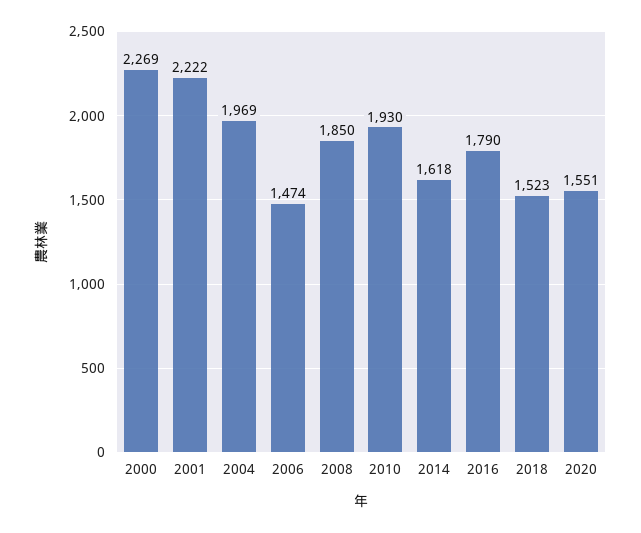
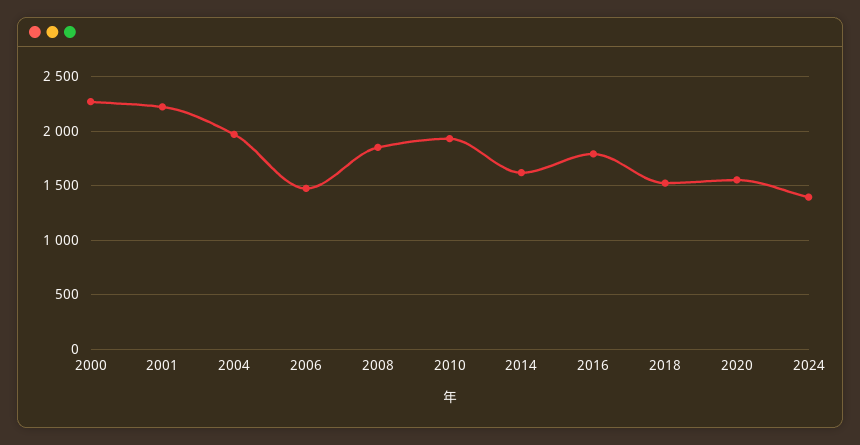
2024: none -> 1400

